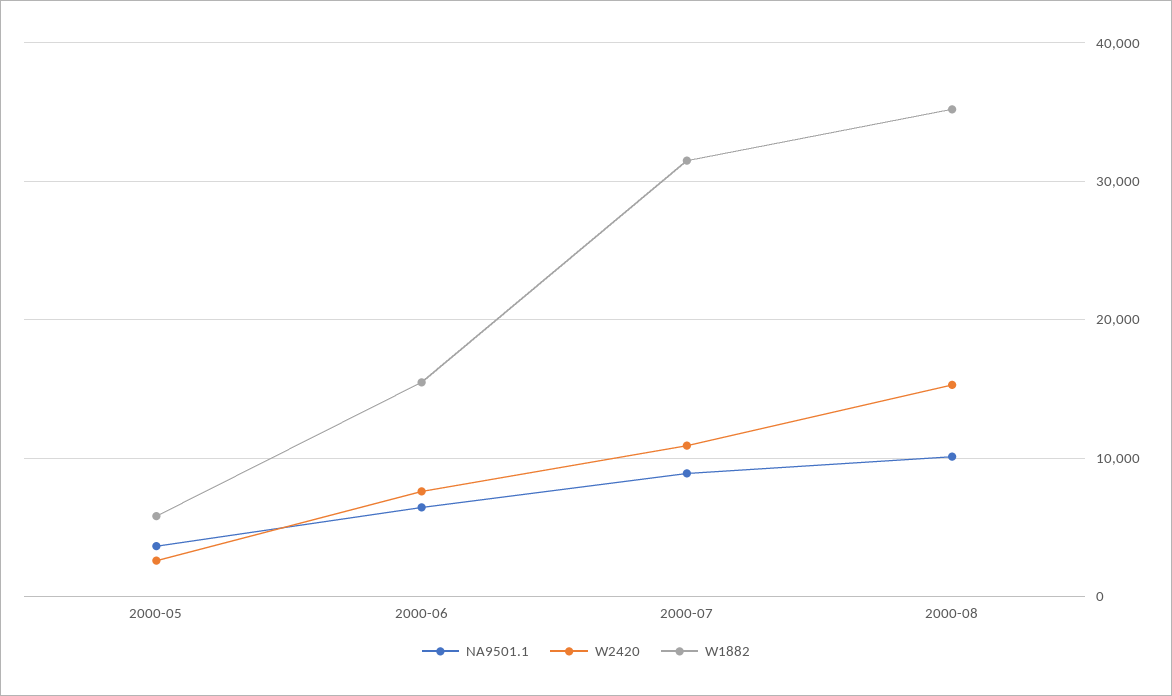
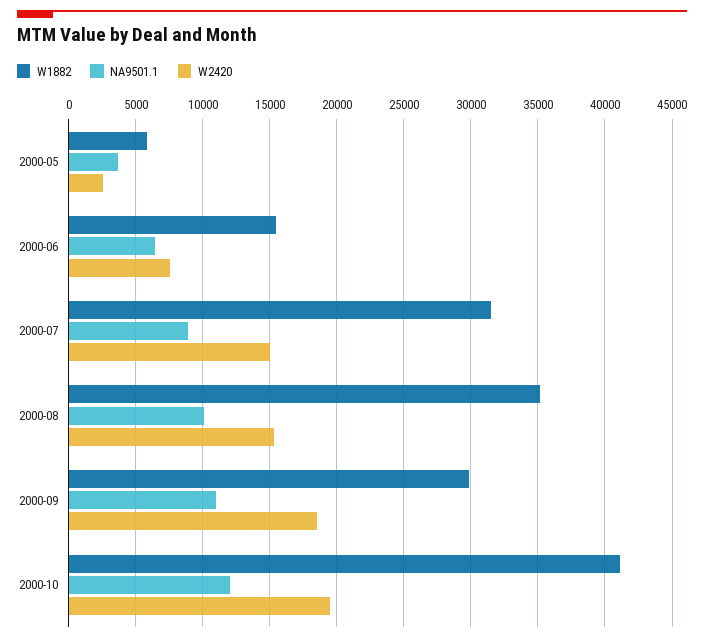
W2420, 2000-07: 11000 -> 15000
W1882, 2000-09: none -> 30000
NA9501.1, 2000-09: none -> 11000
W2420, 2000-09: none -> 18500
W1882, 2000-10: none -> 41000
NA9501.1, 2000-10: none -> 12000
W2420, 2000-10: none -> 19500

